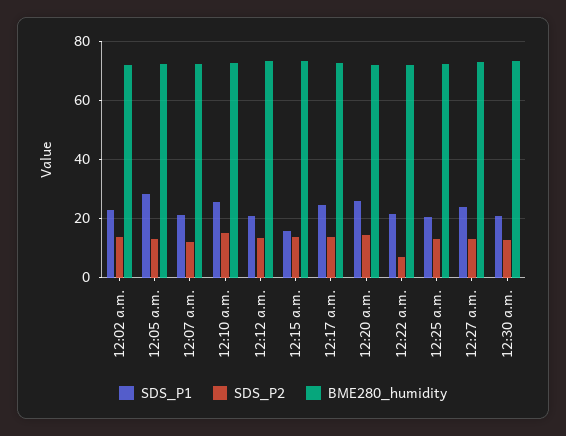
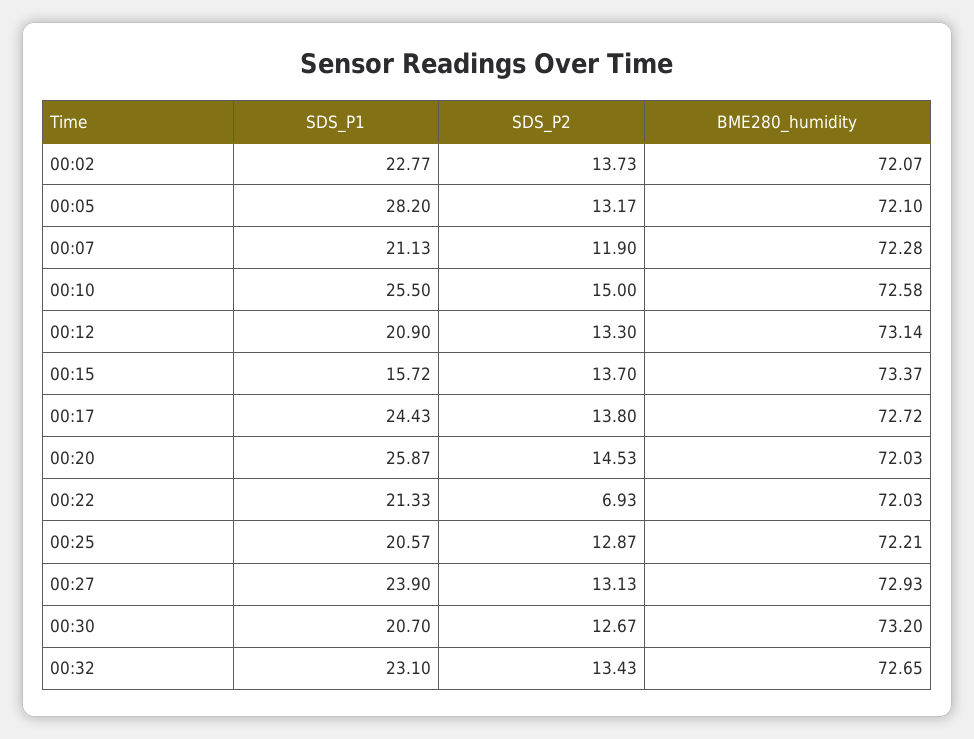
SDS_P1, 00:32: none -> 23.1
SDS_P2, 00:32: none -> 13.43
BME280_humidity, 00:32: none -> 72.65

